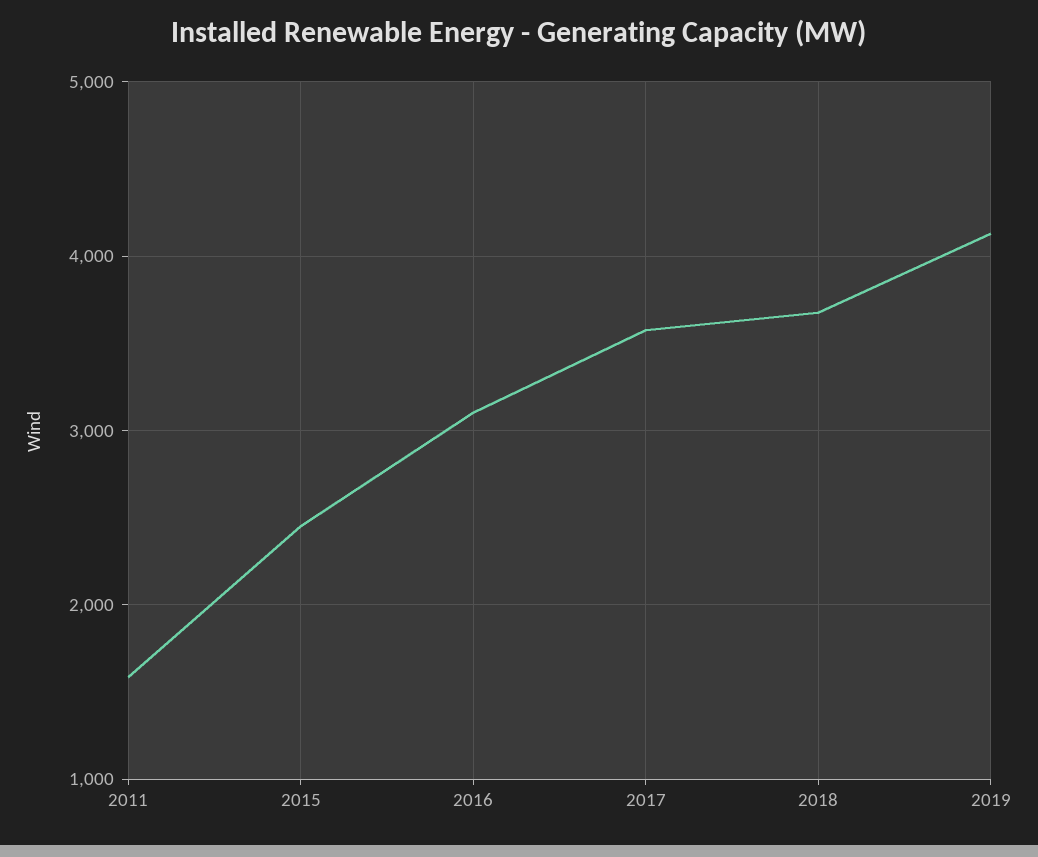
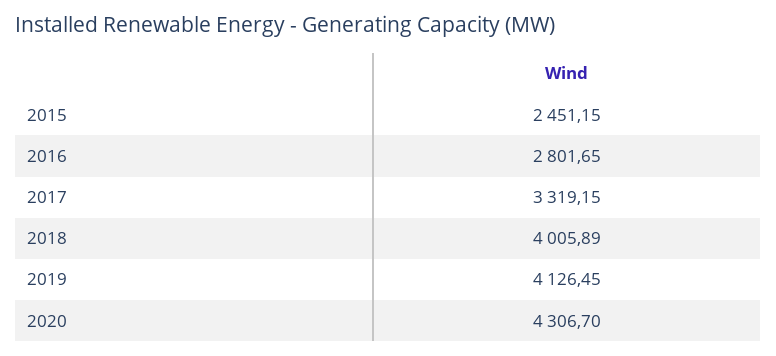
2011: 1600 -> none
2016: 3100 -> 2801.65
2017: 3600 -> 3319.15
2018: 3700 -> 4005.89
2020: none -> 4306.7

